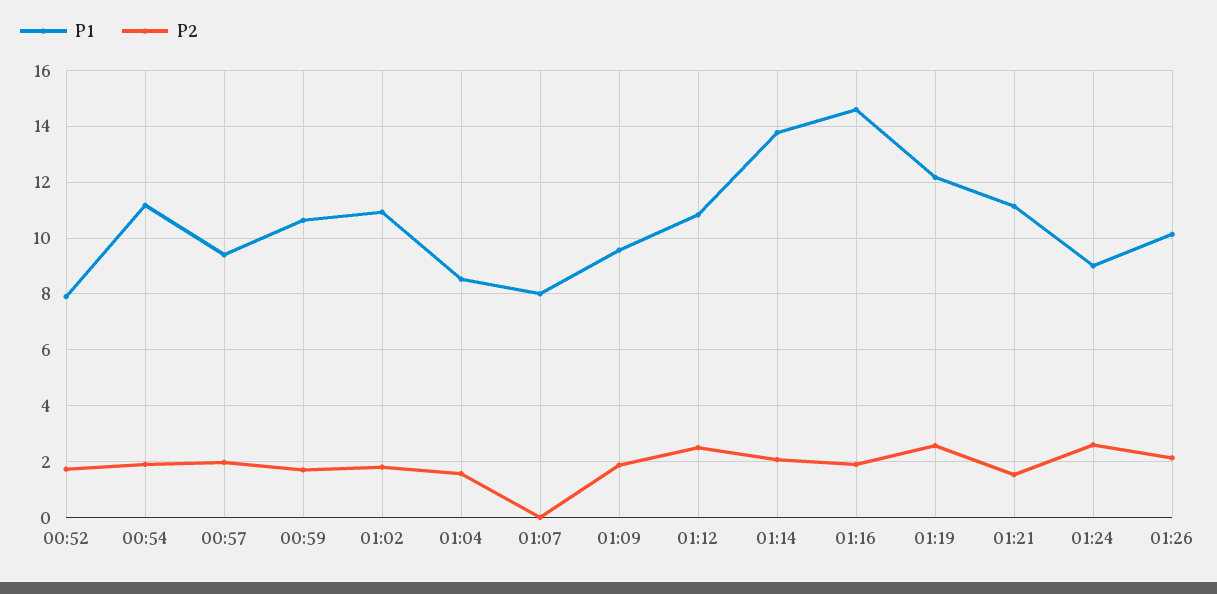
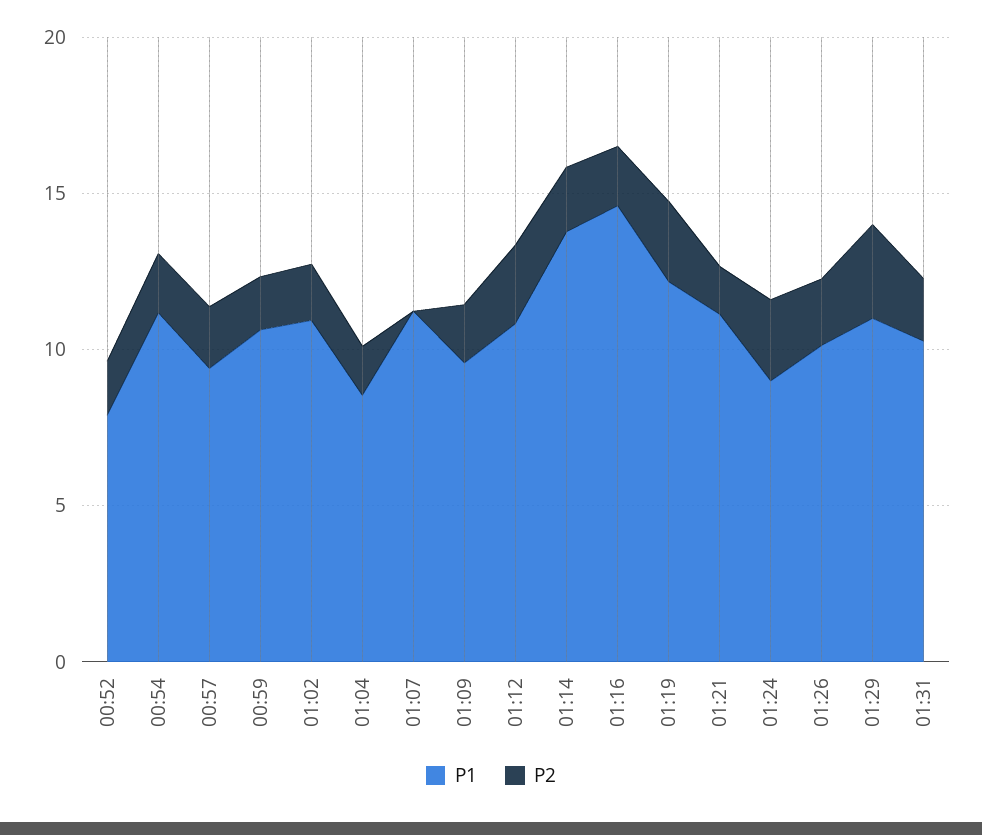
P1, 01:07: 8 -> 11
P1, 01:29: none -> 11
P2, 01:29: none -> 3
P1, 01:31: none -> 10
P2, 01:31: none -> 2

